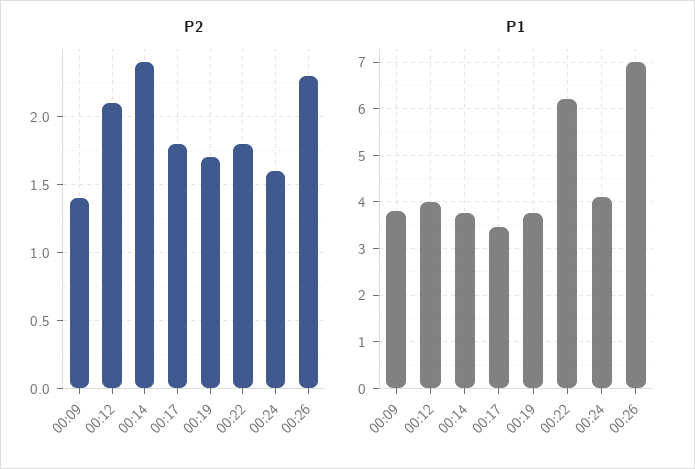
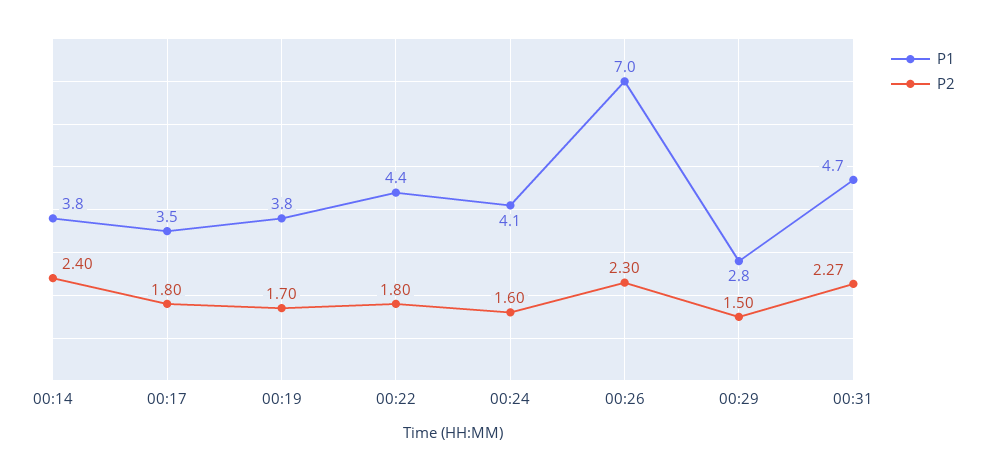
P2, 00:09: 1.4 -> none
P2, 00:12: 2.1 -> none
P1, 00:09: 3.8 -> none
P1, 00:12: 4 -> none
P1, 00:22: 6.2 -> 4.4
P1, 00:29: none -> 2.8
P2, 00:29: none -> 1.5
P1, 00:31: none -> 4.7
P2, 00:31: none -> 2.27

